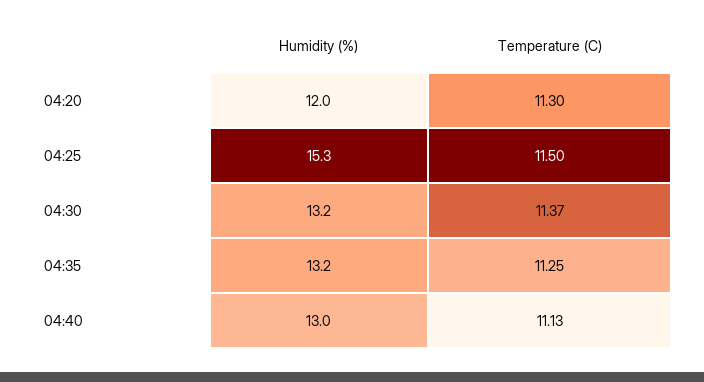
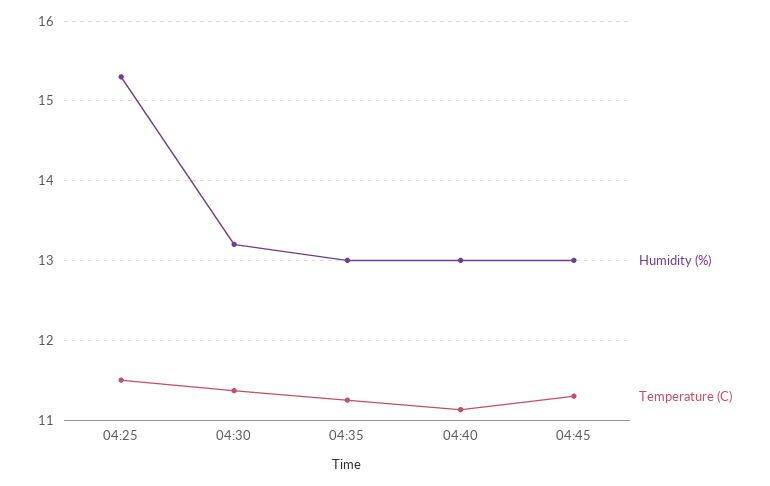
Humidity (%), 04:20: 12 -> none
Temperature (C), 04:20: 11.3 -> none
Humidity (%), 04:35: 13.2 -> 13
Humidity (%), 04:45: none -> 13
Temperature (C), 04:45: none -> 11.3

